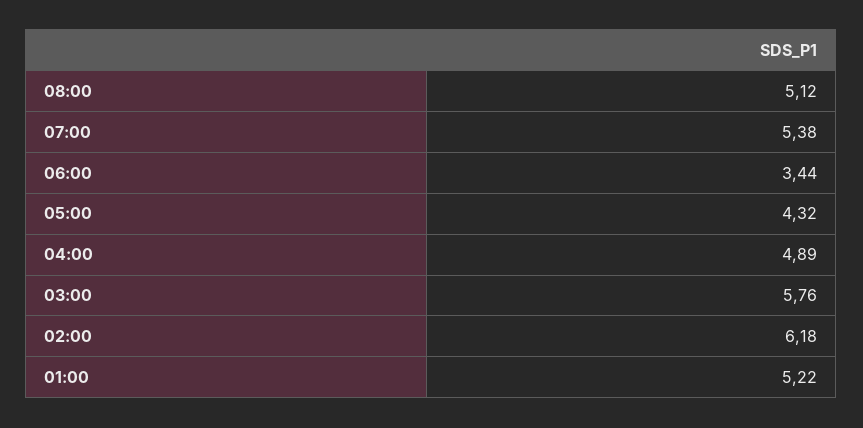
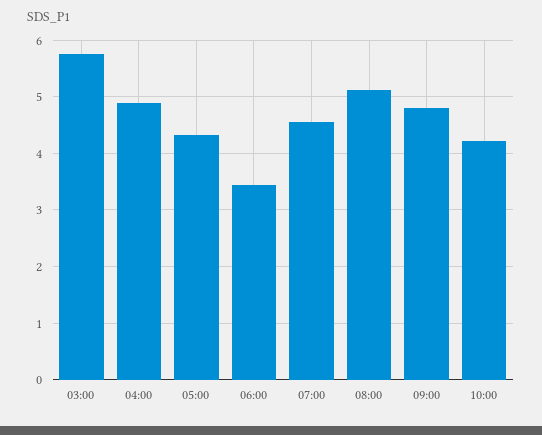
07:00: 5.38 -> 4.6
02:00: 6.18 -> none
01:00: 5.22 -> none
09:00: none -> 4.8
10:00: none -> 4.2

